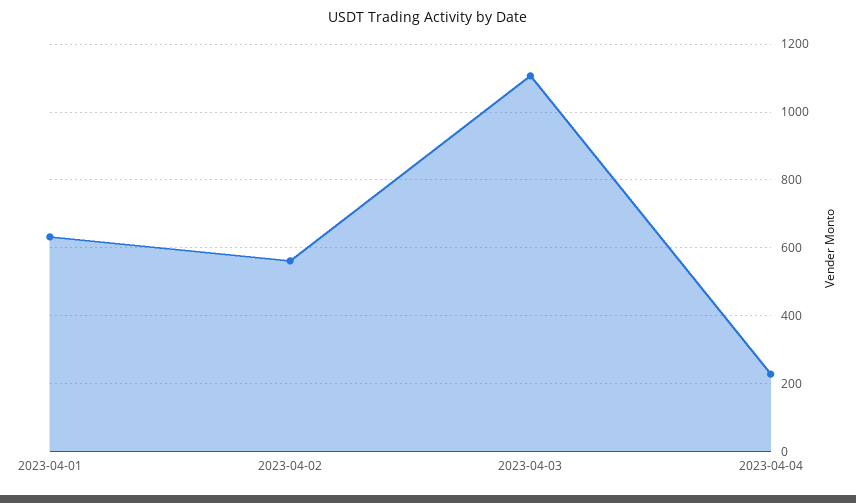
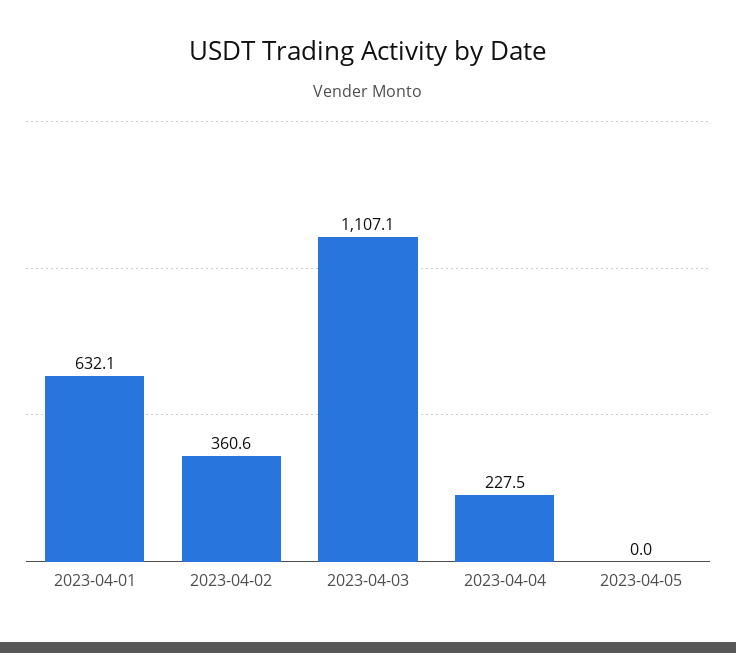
2023-04-02: 560 -> 360.6
2023-04-05: none -> 0

